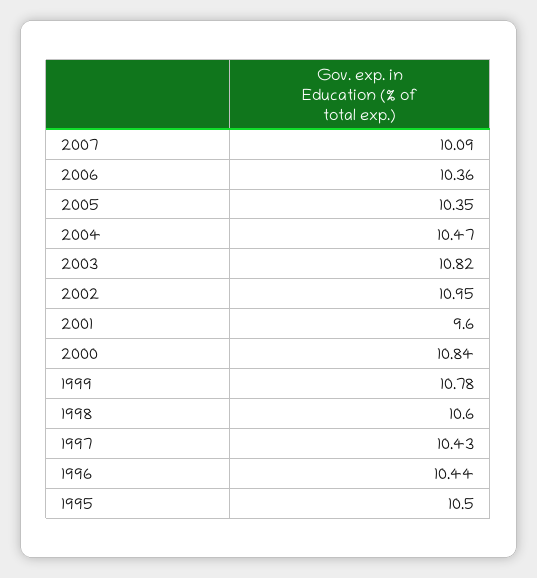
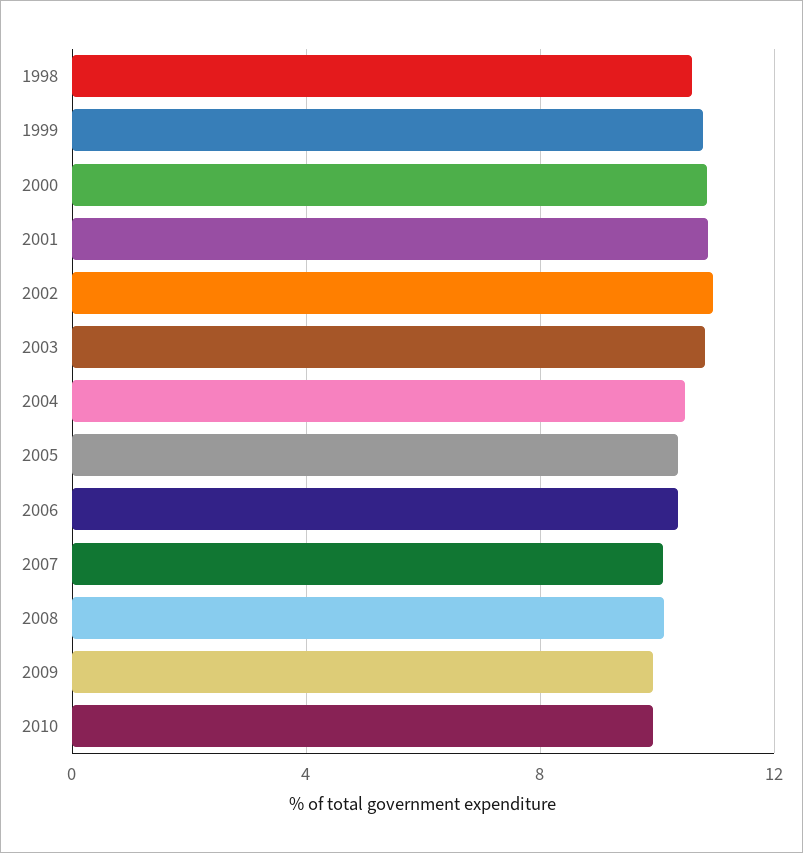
2001: 9.6 -> 11
1997: 10.43 -> none
1996: 10.44 -> none
1995: 10.5 -> none
2008: none -> 10
2009: none -> 10
2010: none -> 10

